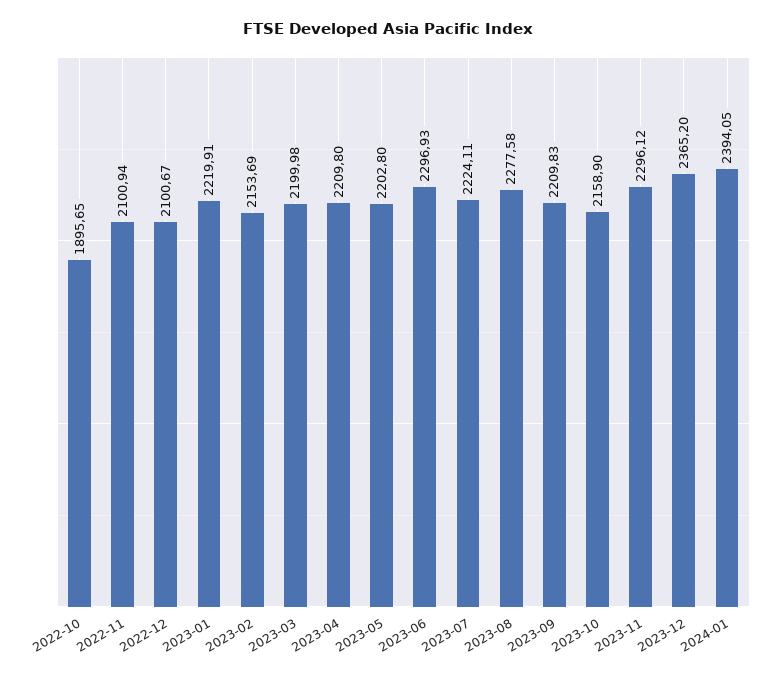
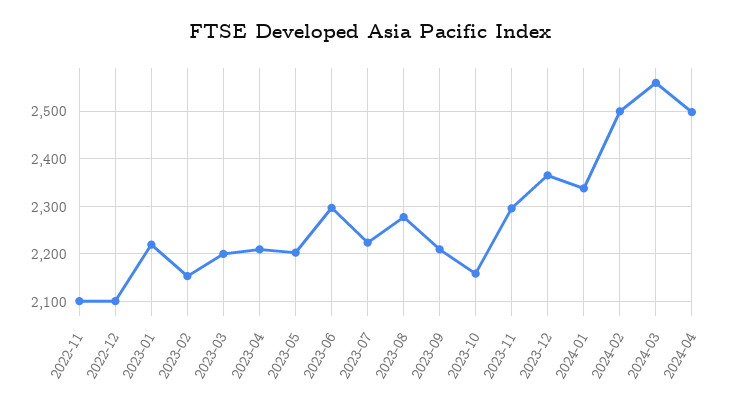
2022-10: 1895.65 -> none
2024-01: 2394.05 -> 2340
2024-02: none -> 2500
2024-03: none -> 2560
2024-04: none -> 2500

